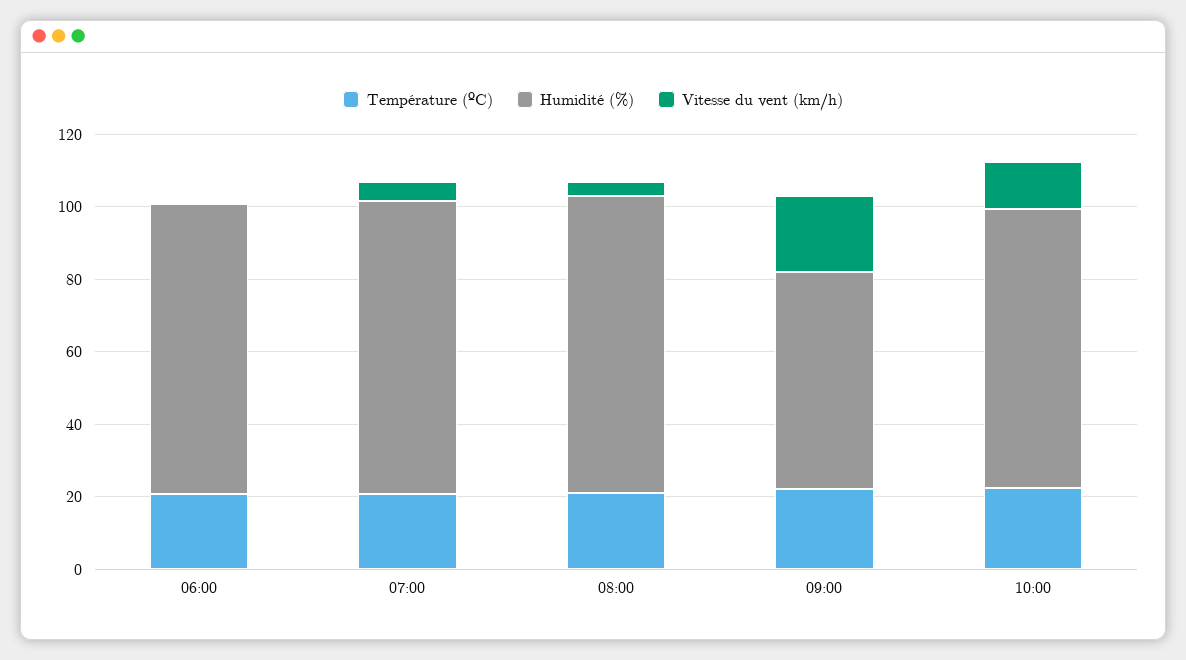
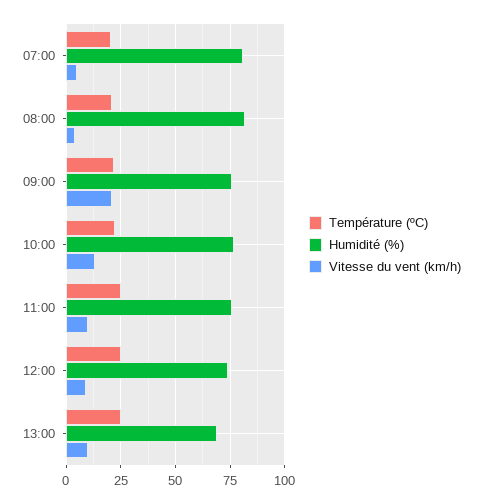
Température (ºC), 06:00: 20 -> none
Humidité (%), 06:00: 80 -> none
Vitesse du vent (km/h), 06:00: 0 -> none
Humidité (%), 09:00: 60 -> 75
Température (ºC), 11:00: none -> 25
Humidité (%), 11:00: none -> 75
Vitesse du vent (km/h), 11:00: none -> 10
Température (ºC), 12:00: none -> 25
Humidité (%), 12:00: none -> 75
Vitesse du vent (km/h), 12:00: none -> 10
Température (ºC), 13:00: none -> 25
Humidité (%), 13:00: none -> 70
Vitesse du vent (km/h), 13:00: none -> 10

